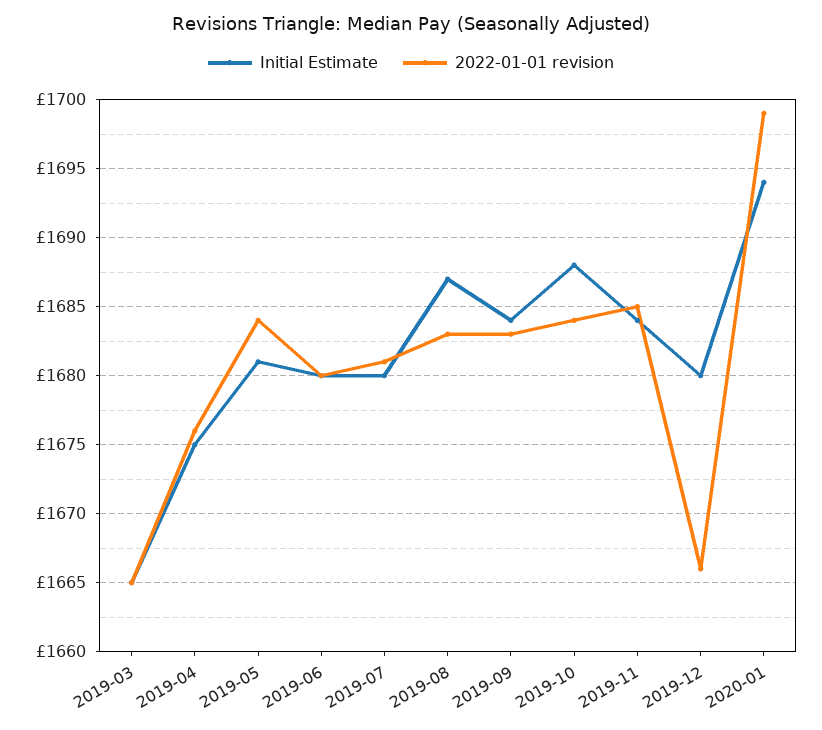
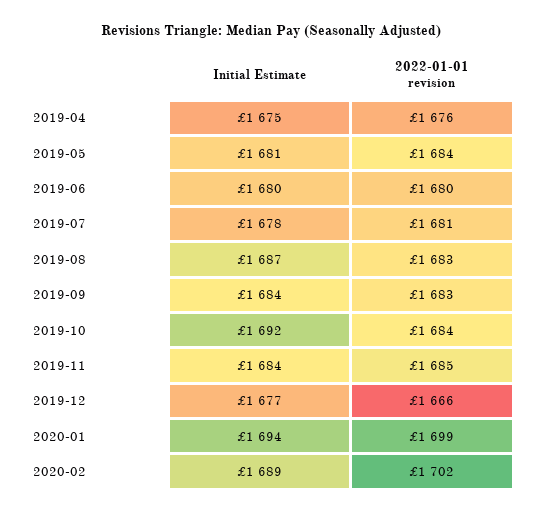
Initial Estimate, 2019-03: 1665 -> none
2022-01-01 revision, 2019-03: 1665 -> none
Initial Estimate, 2019-07: 1680 -> 1678
Initial Estimate, 2019-10: 1688 -> 1692
Initial Estimate, 2019-12: 1680 -> 1677
Initial Estimate, 2020-02: none -> 1689
2022-01-01 revision, 2020-02: none -> 1702

